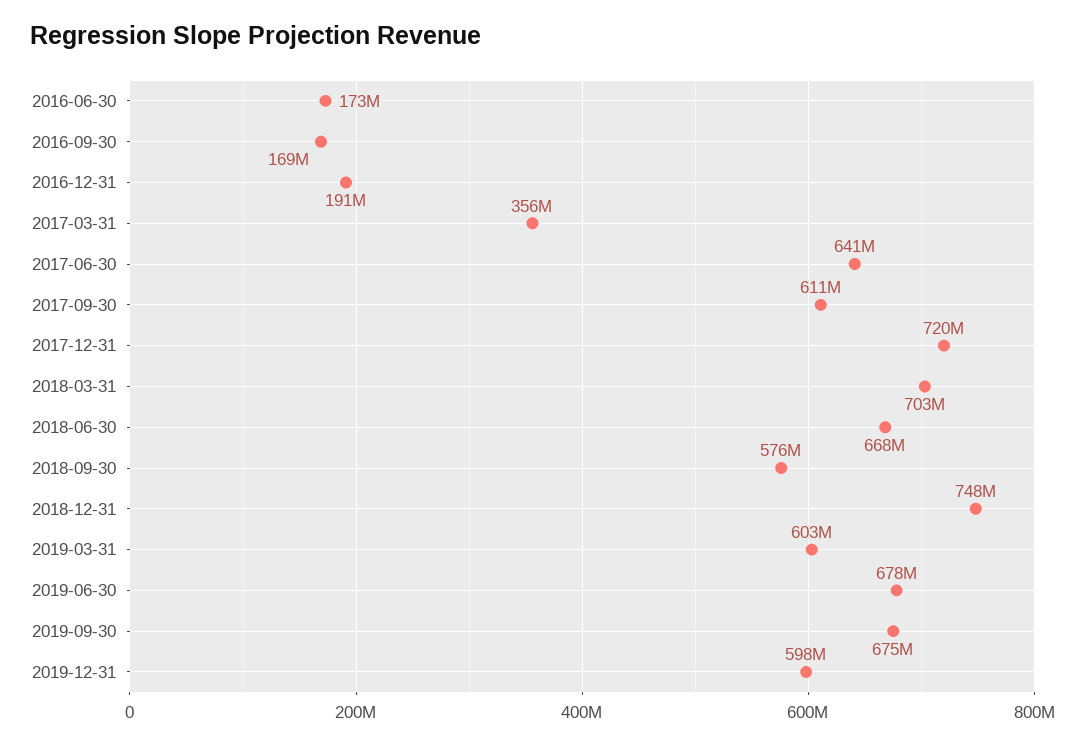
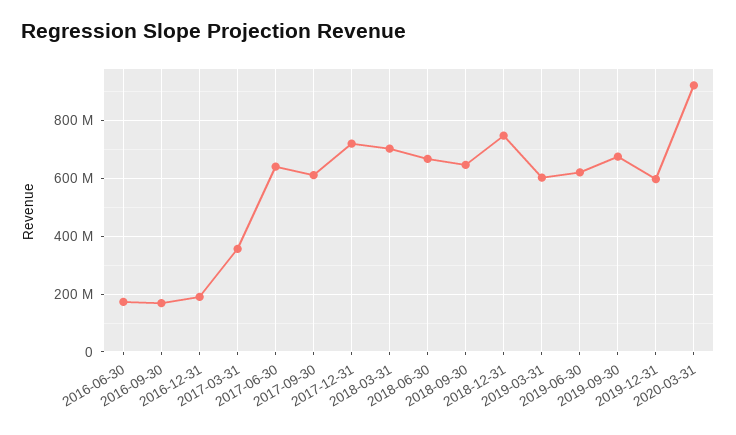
2018-09-30: 576000000 -> 650000000
2019-06-30: 678000000 -> 625000000
2020-03-31: none -> 925000000

